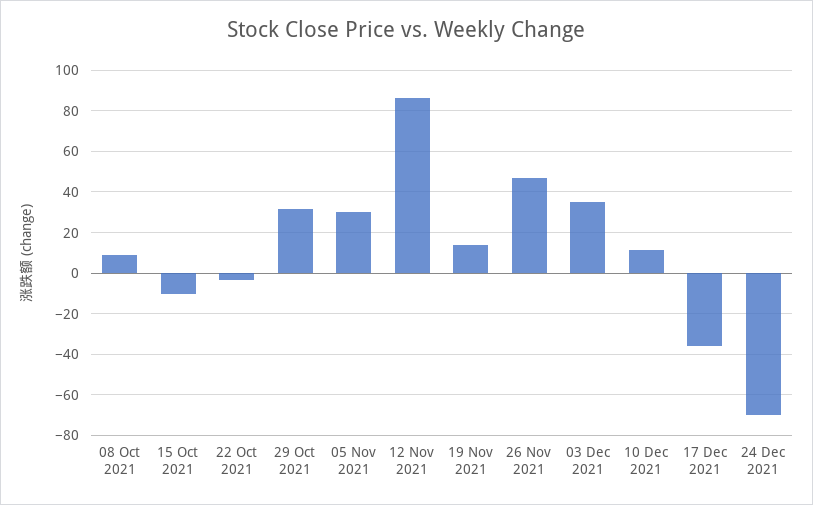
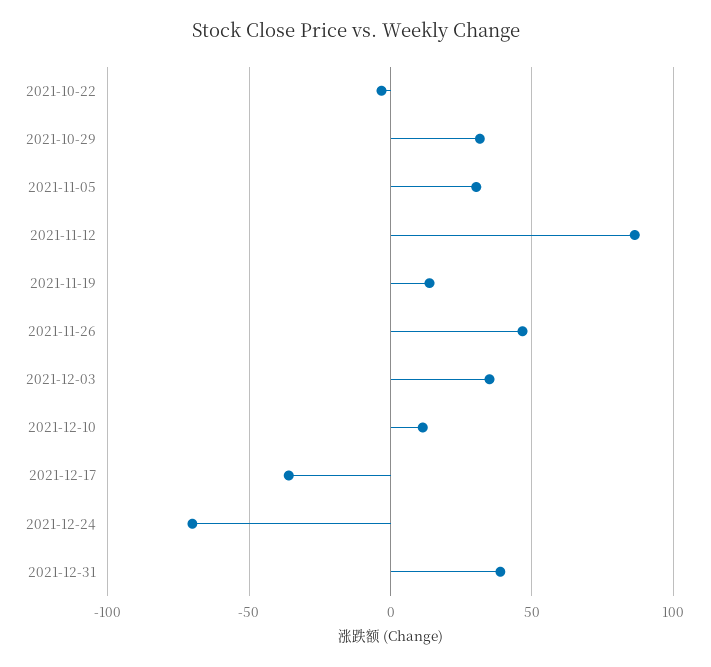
08 Oct 2021: 10 -> none
15 Oct 2021: -10 -> none
2021-12-31: none -> 40

